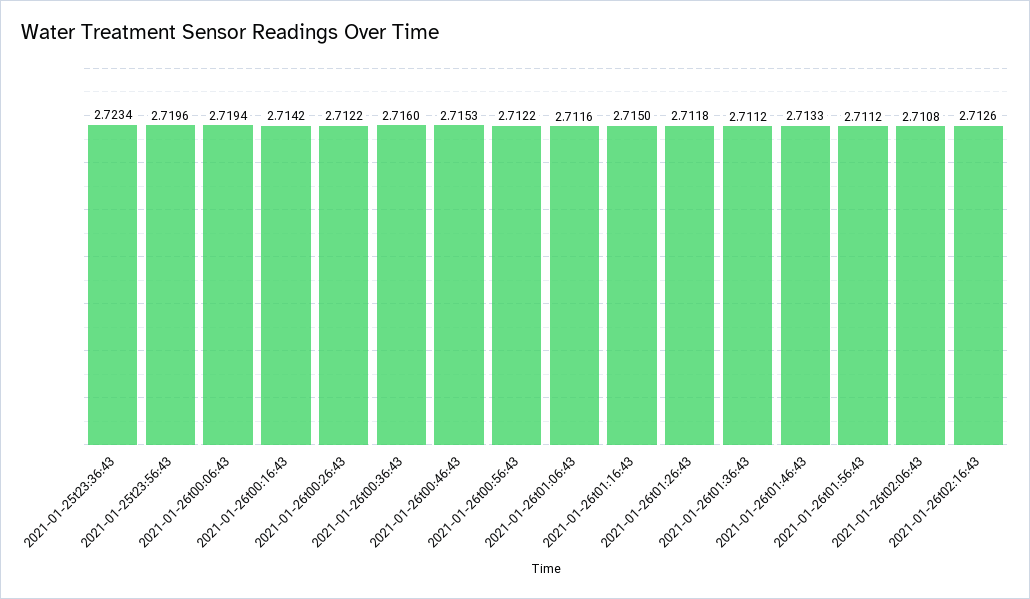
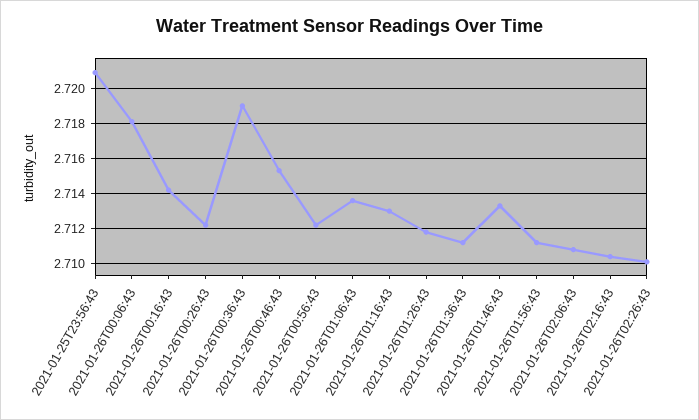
2021-01-25t23:36:43: 2.7234 -> none
2021-01-25t23:56:43: 2.7196 -> 2.721
2021-01-26t00:06:43: 2.7194 -> 2.718
2021-01-26t00:36:43: 2.716 -> 2.719
2021-01-26t01:06:43: 2.7116 -> 2.7135
2021-01-26t01:16:43: 2.715 -> 2.713
2021-01-26t02:16:43: 2.7126 -> 2.7105
2021-01-26T02:26:43: none -> 2.71

